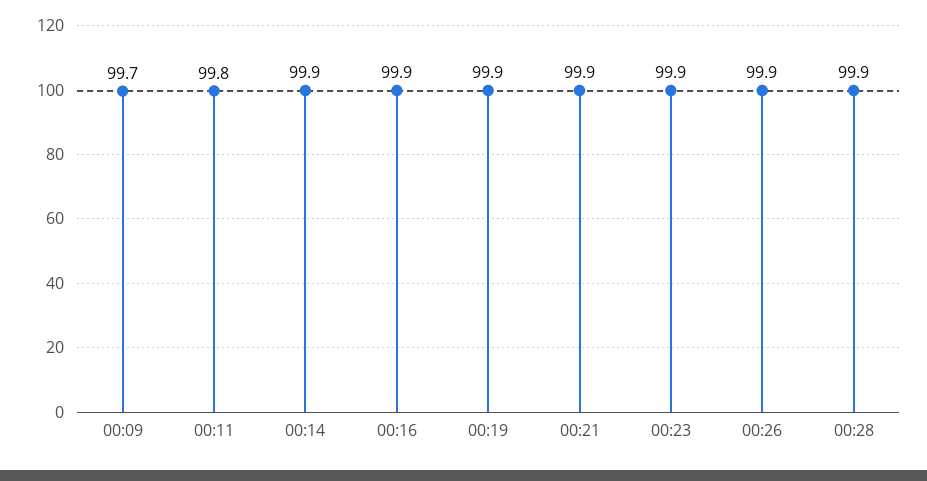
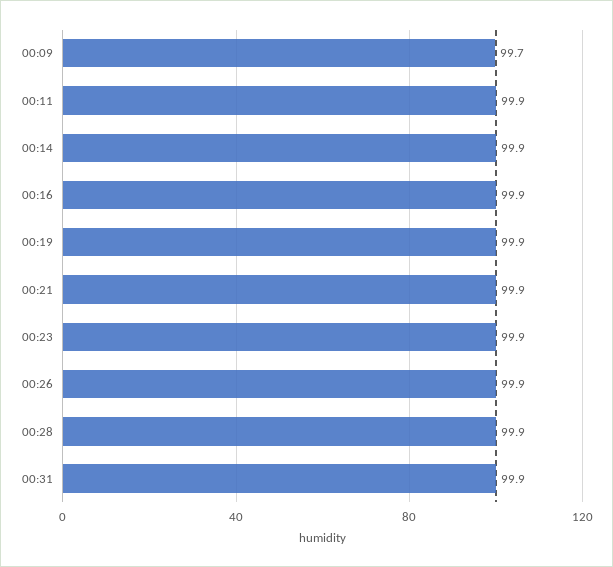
00:11: 99.8 -> 99.9
00:31: none -> 99.9

